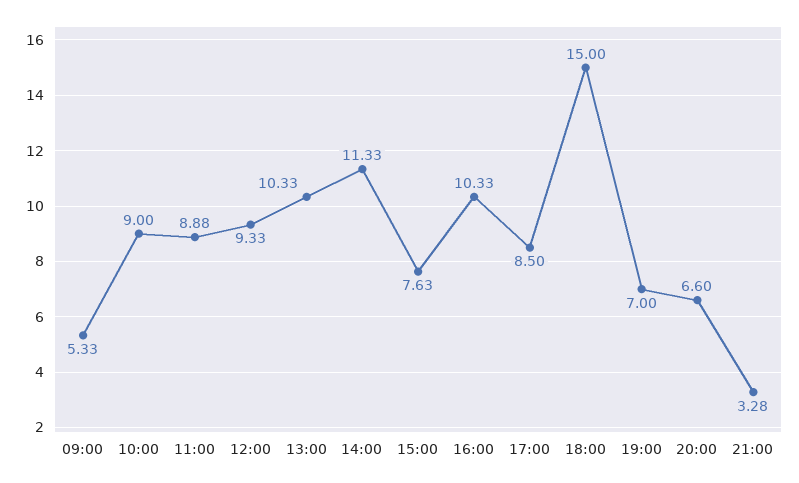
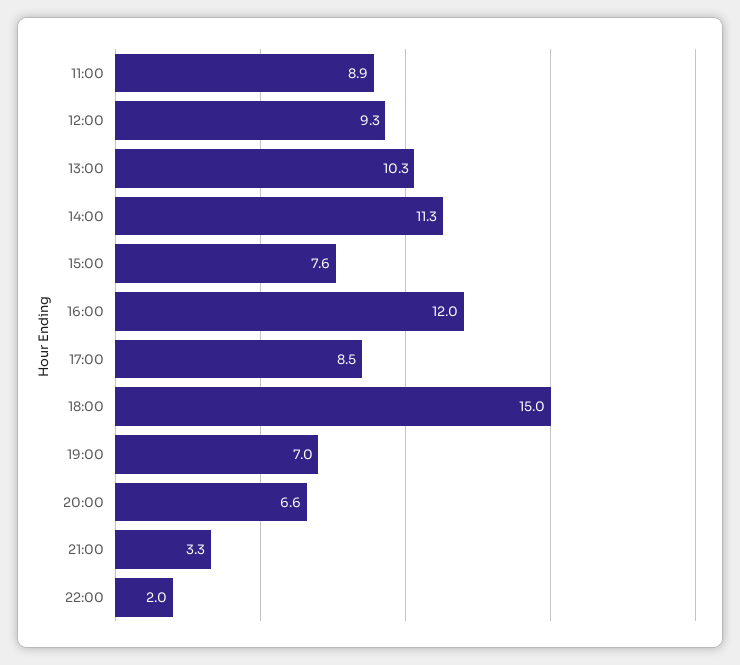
09:00: 5.33 -> none
10:00: 9 -> none
16:00: 10.33 -> 12
22:00: none -> 2

